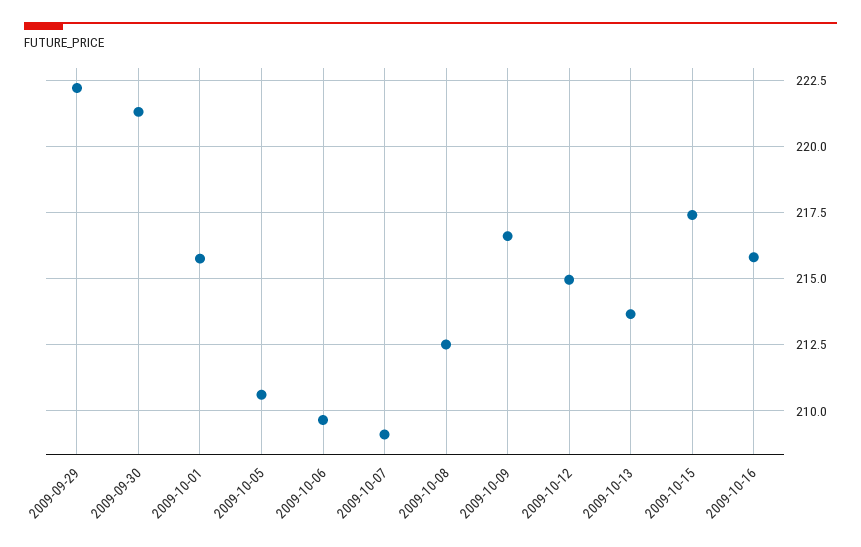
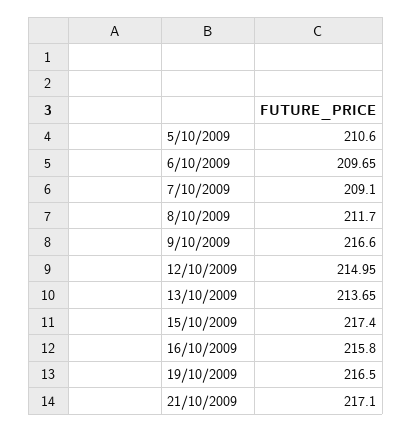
2009-09-29: 222.25 -> none
2009-09-30: 221.25 -> none
2009-10-01: 215.75 -> none
2009-10-08: 212.5 -> 211.7
19/10/2009: none -> 216.5
21/10/2009: none -> 217.1

